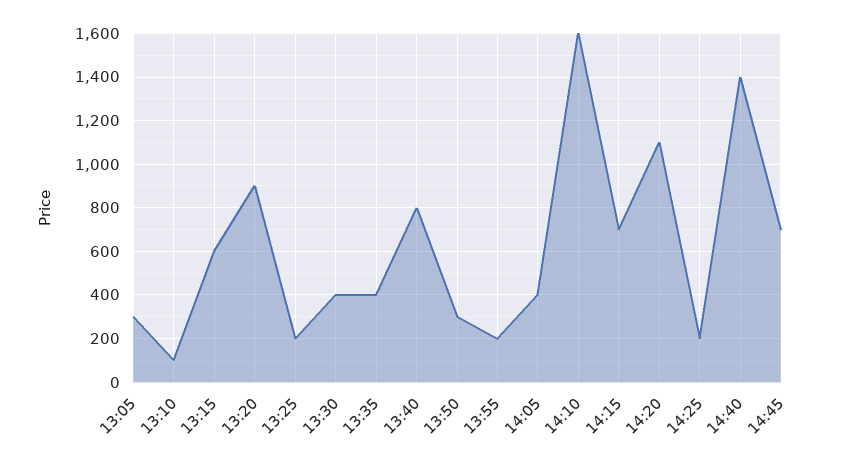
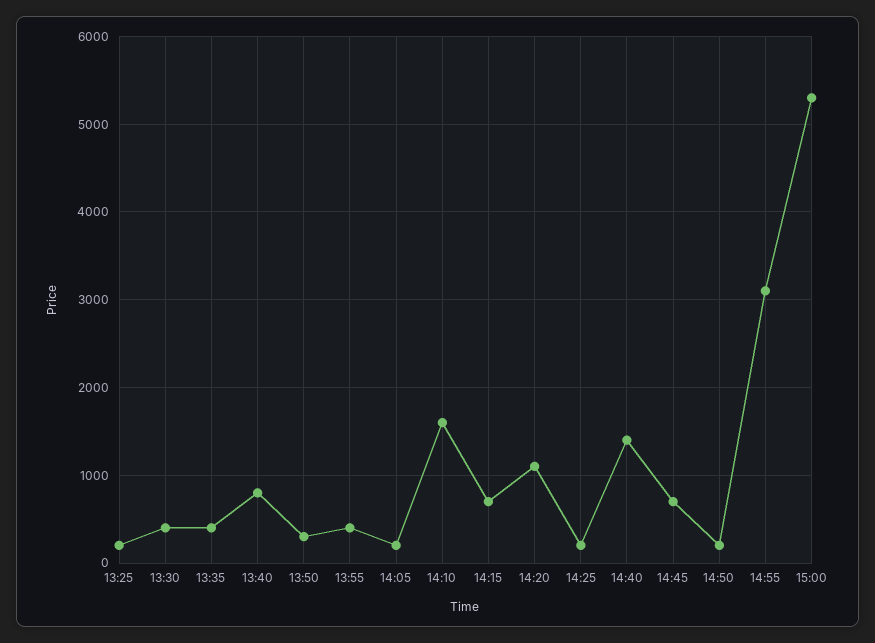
13:05: 300 -> none
13:10: 100 -> none
13:15: 600 -> none
13:20: 900 -> none
13:55: 200 -> 400
14:05: 400 -> 200
14:50: none -> 200
14:55: none -> 3100
15:00: none -> 5300

